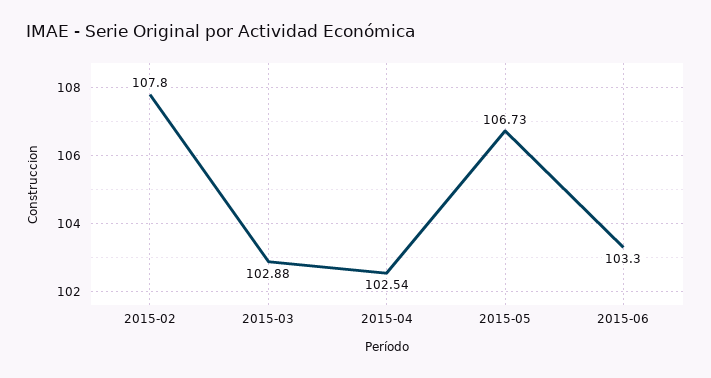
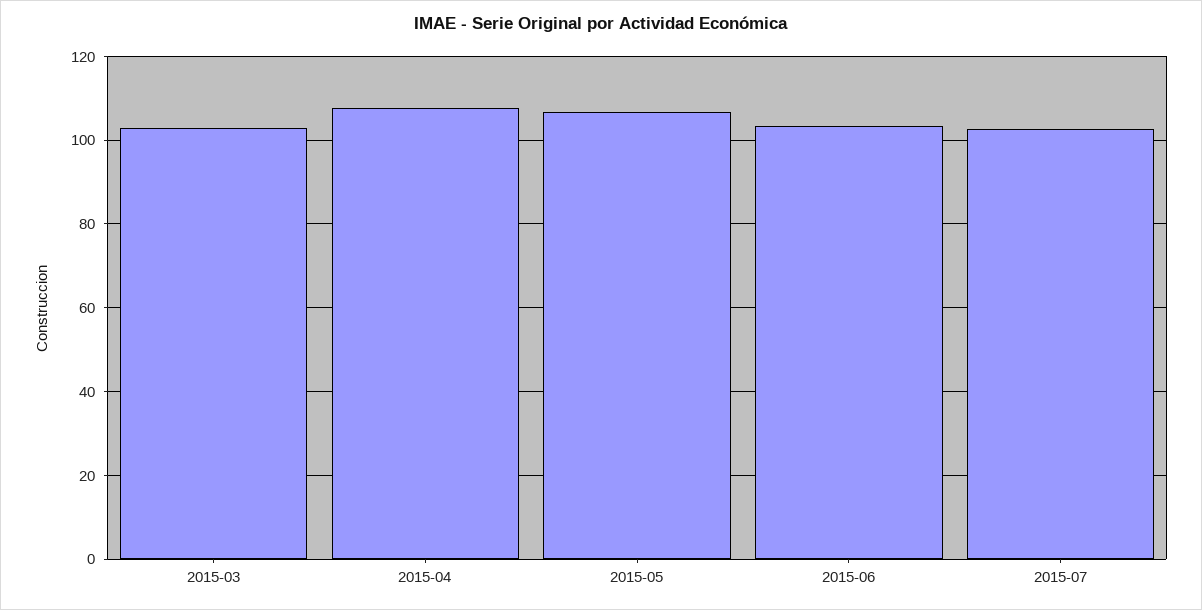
2015-02: 107.8 -> none
2015-04: 102.54 -> 108
2015-07: none -> 102

